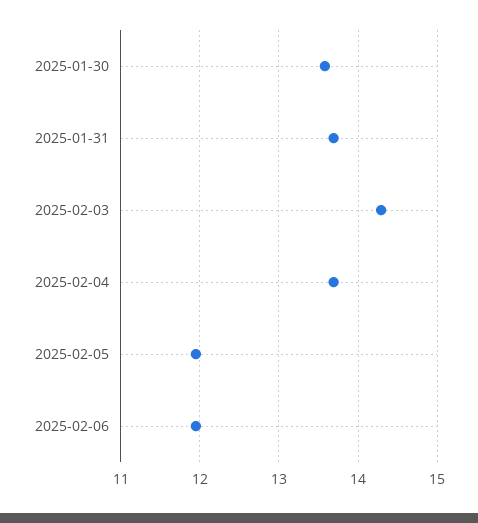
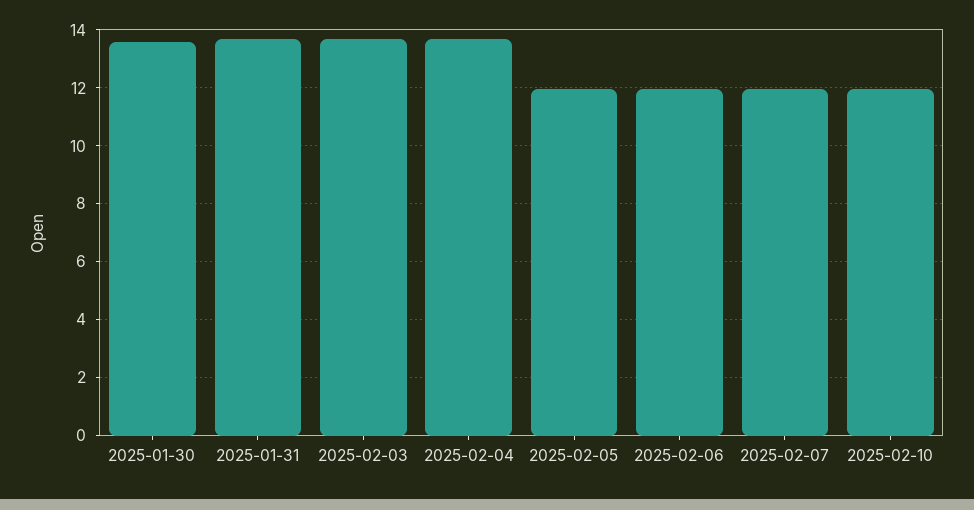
2025-02-03: 14.3 -> 13.75
2025-02-07: none -> 12
2025-02-10: none -> 12

